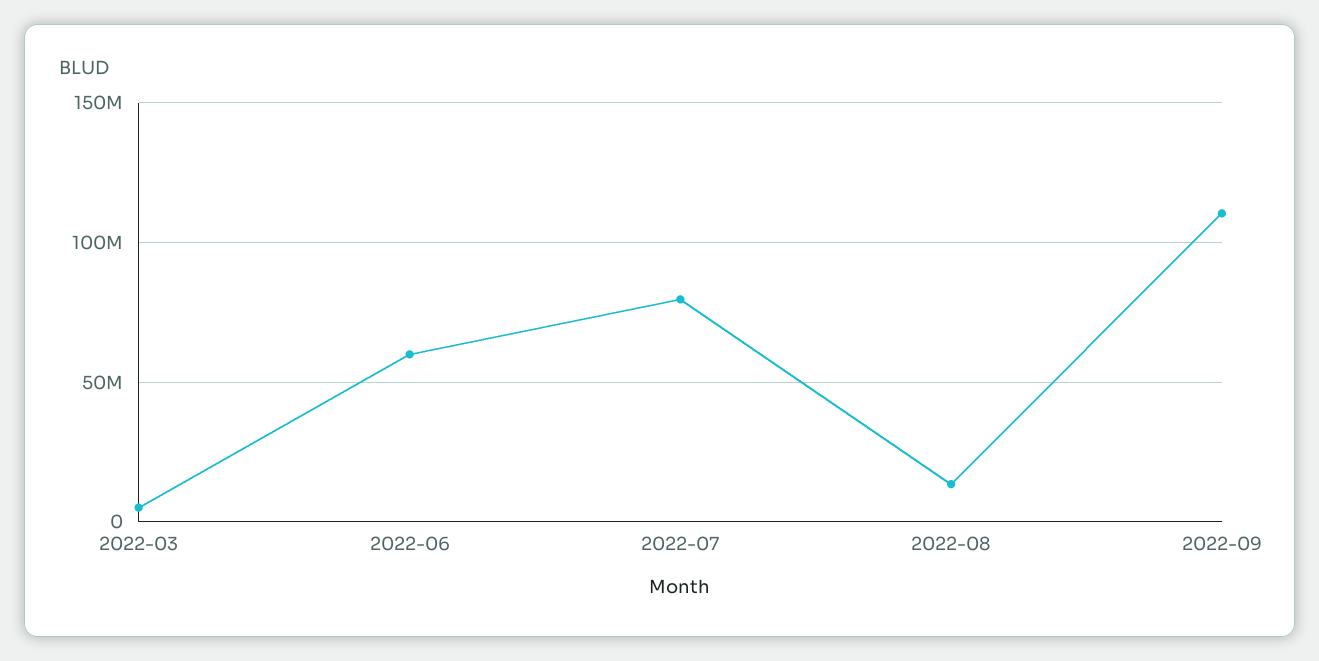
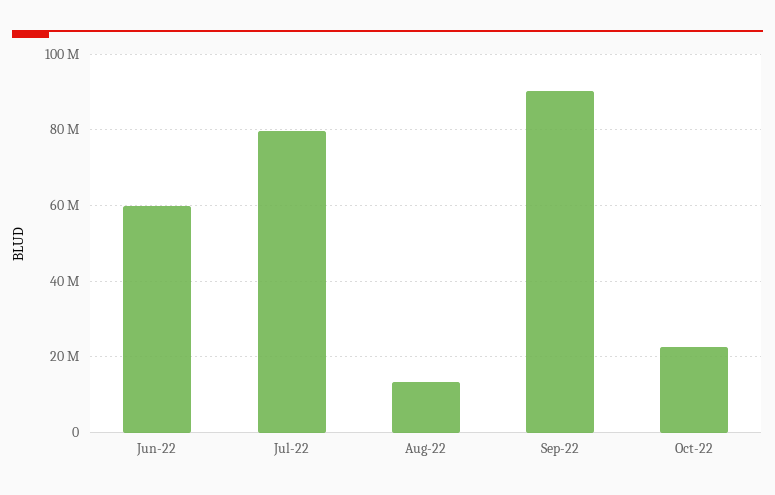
2022-03: 5000000 -> none
2022-09: 110000000 -> 90000000
Oct-22: none -> 22000000

